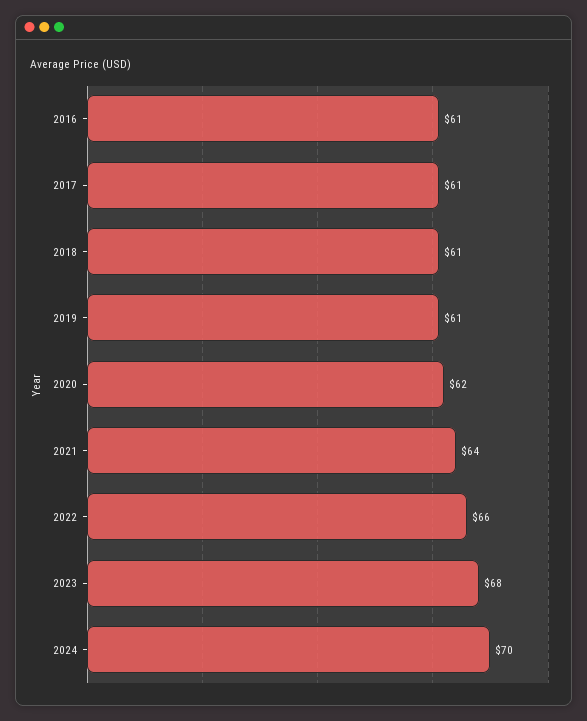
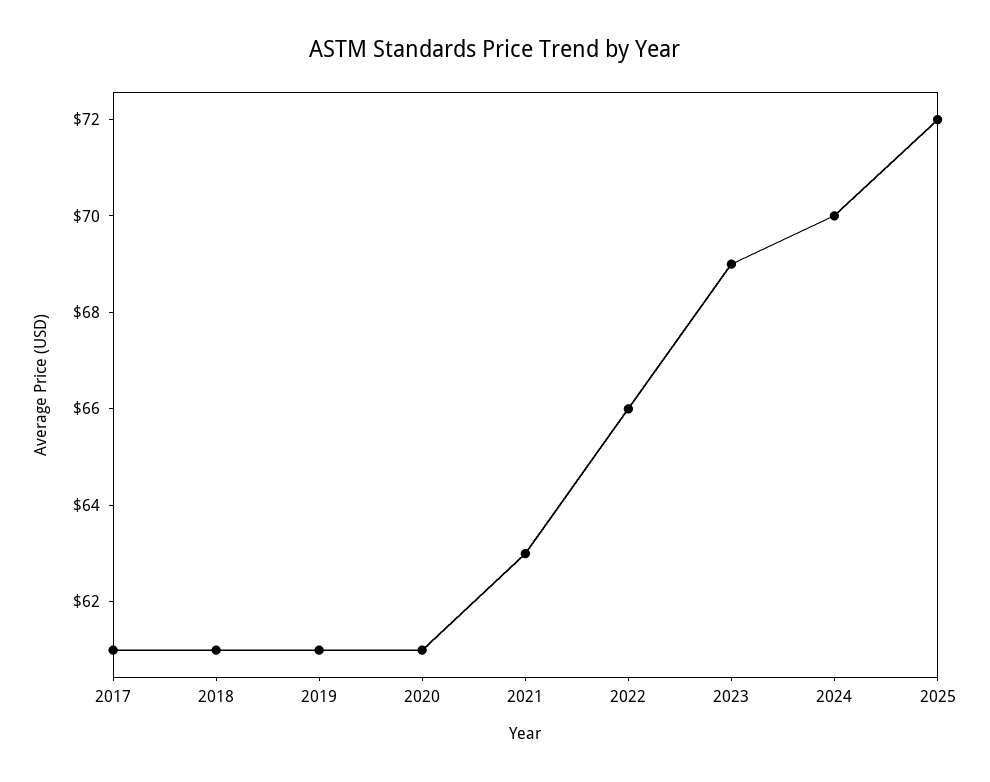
2016: 61 -> none
2020: 62 -> 61
2021: 64 -> 63
2023: 68 -> 69
2025: none -> 72

